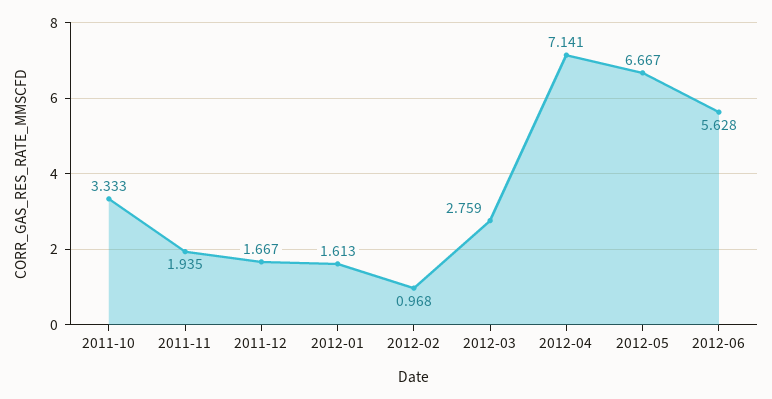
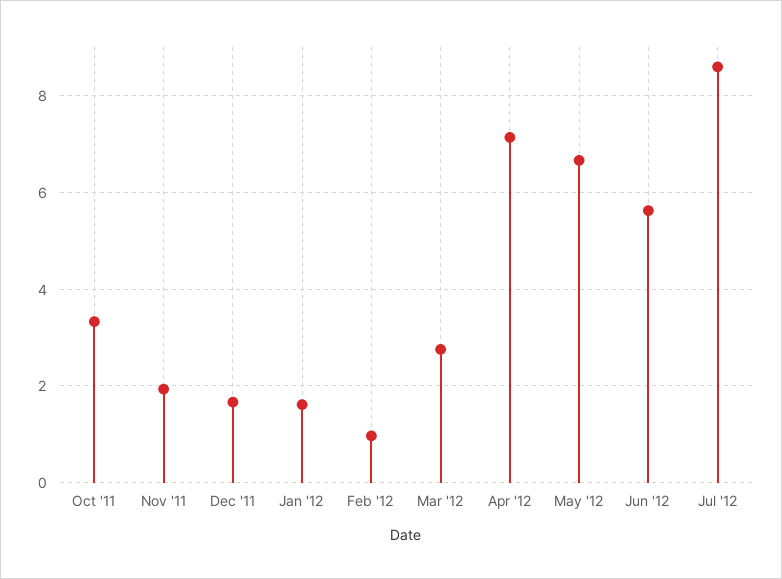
Jul '12: none -> 8.6

